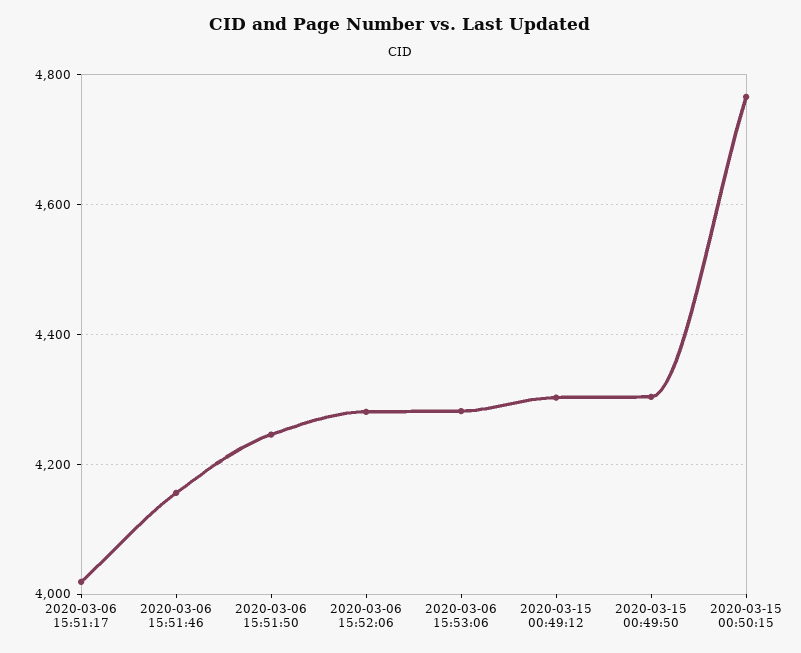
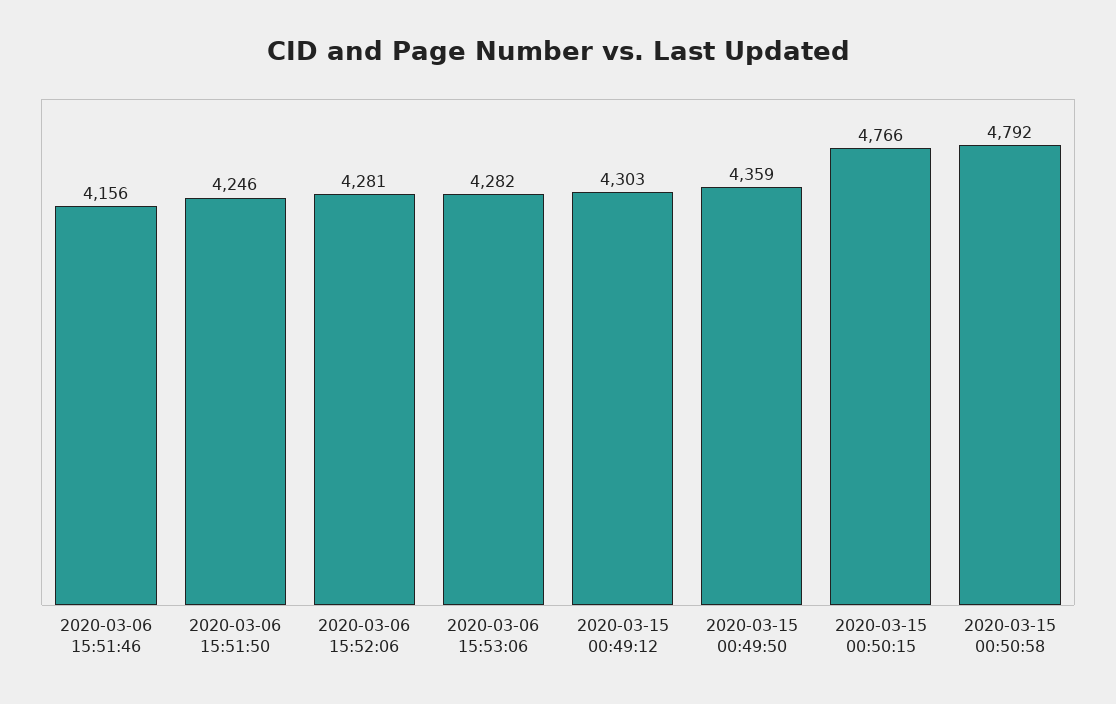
2020-03-06 15:51:17: 4020 -> none
2020-03-15 00:49:50: 4300 -> 4359
2020-03-15 00:50:58: none -> 4792

